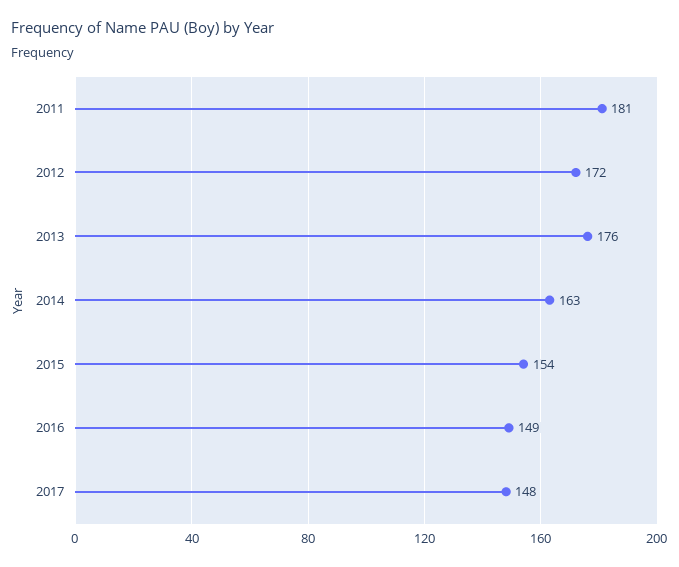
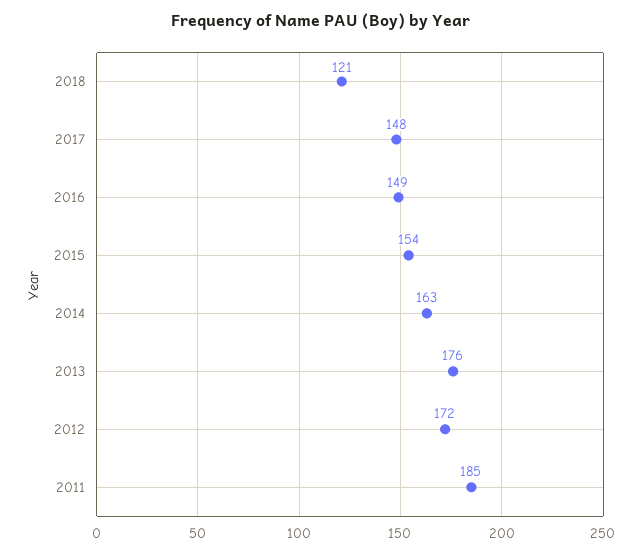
2011: 181 -> 185
2018: none -> 121

